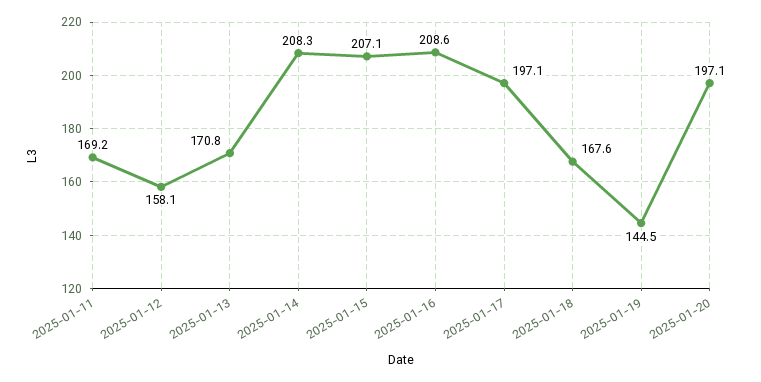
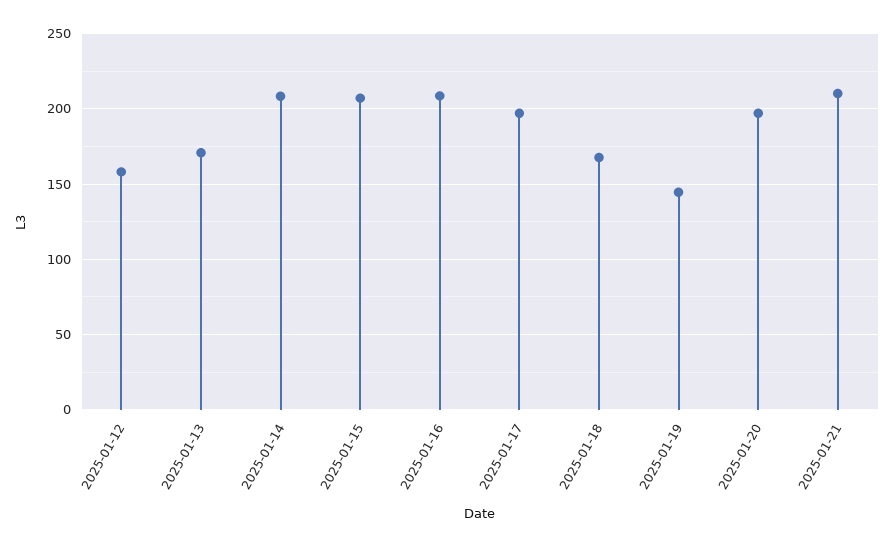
2025-01-11: 169.2 -> none
2025-01-21: none -> 210

